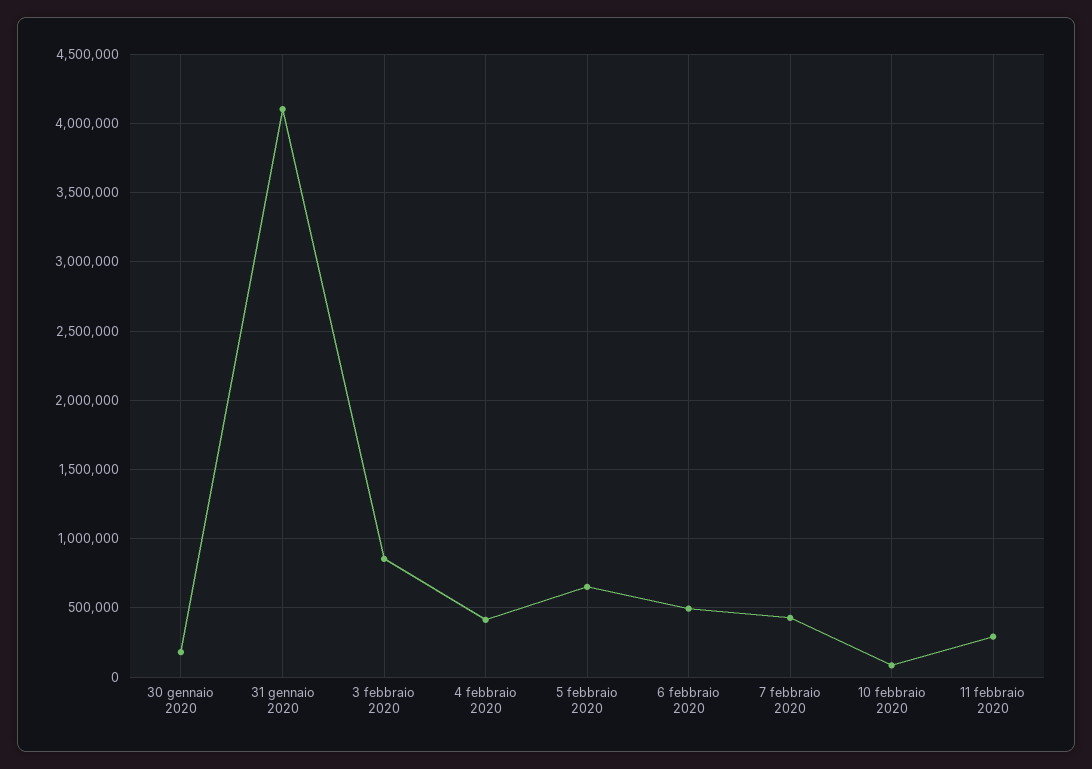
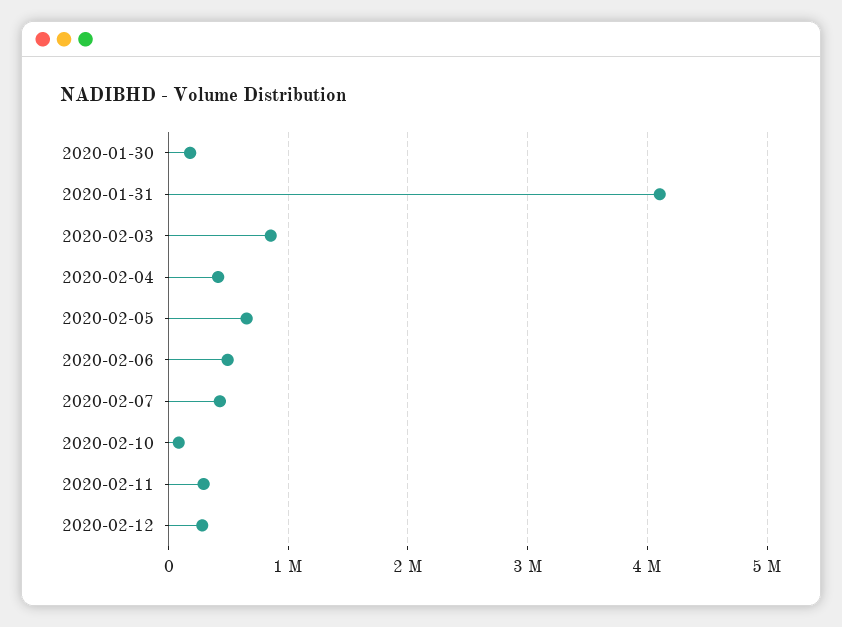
2020-02-12: none -> 300000

